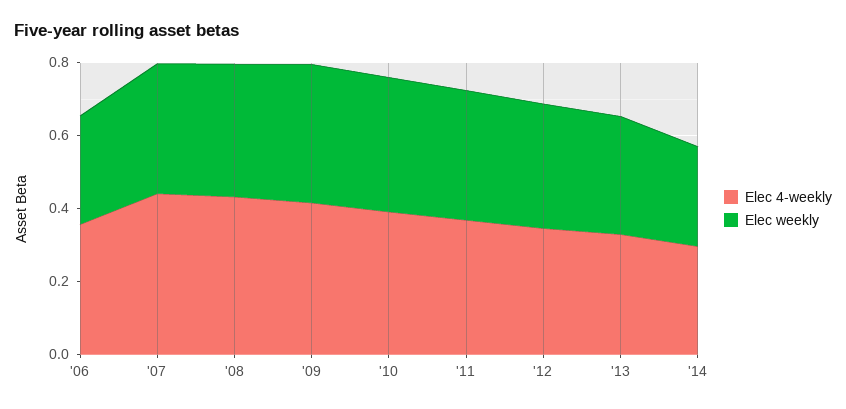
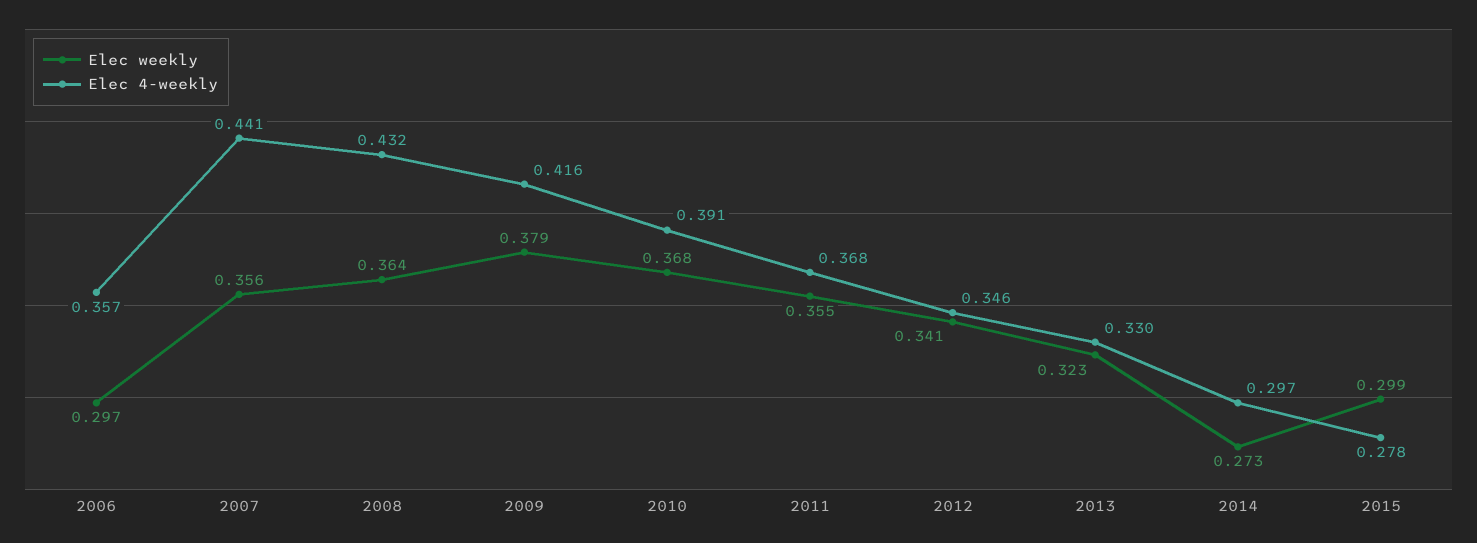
Elec weekly, 2015: none -> 0.299
Elec 4-weekly, 2015: none -> 0.278

